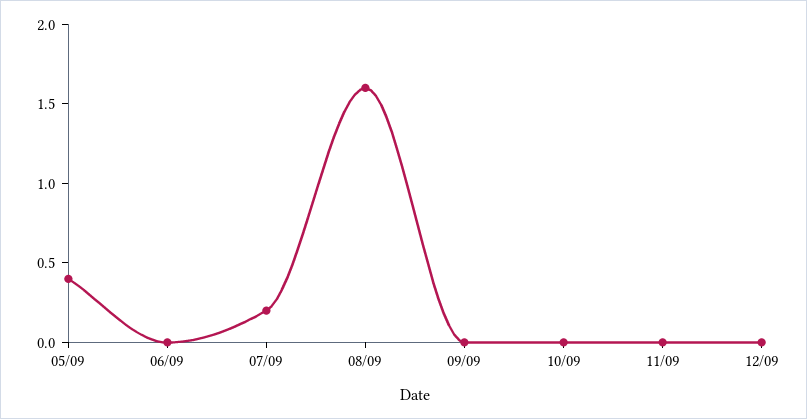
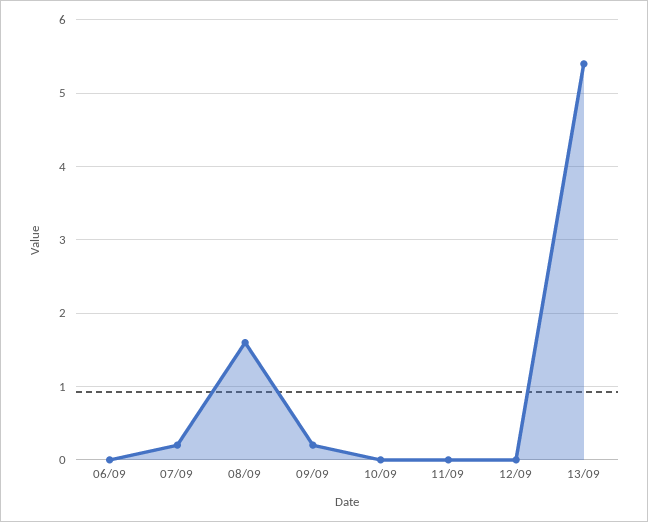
05/09: 0.4 -> none
09/09: 0 -> 0.2
13/09: none -> 5.4

